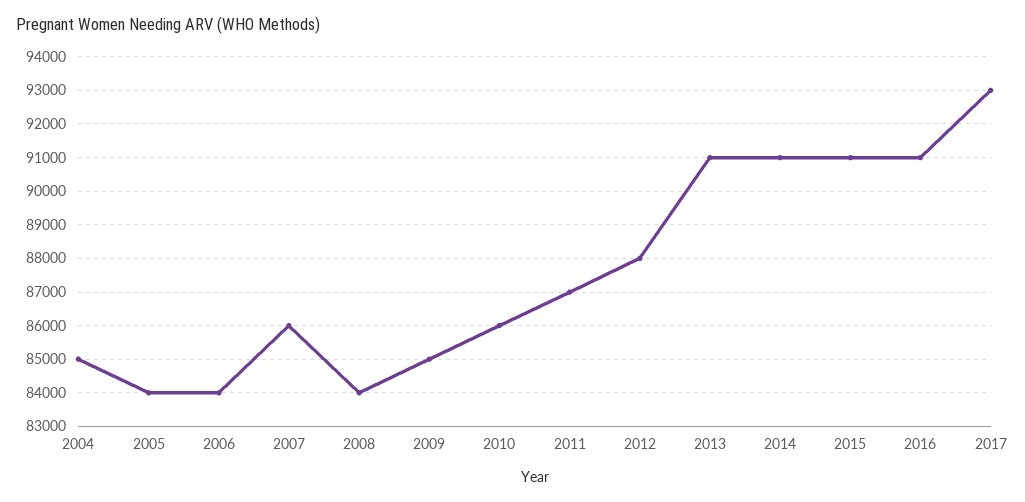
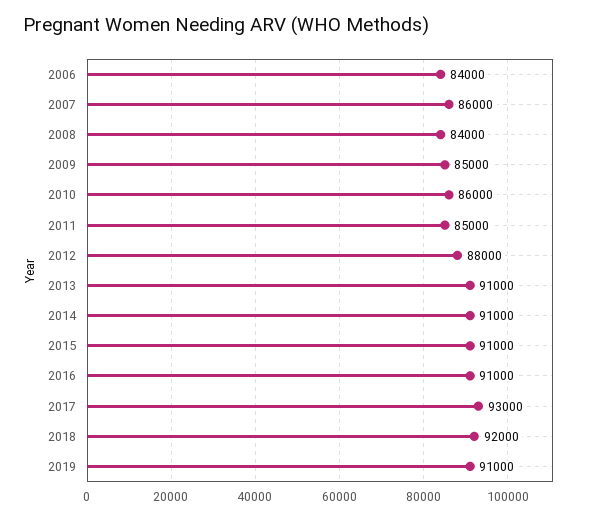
2004: 85000 -> none
2005: 84000 -> none
2011: 87000 -> 85000
2018: none -> 92000
2019: none -> 91000

